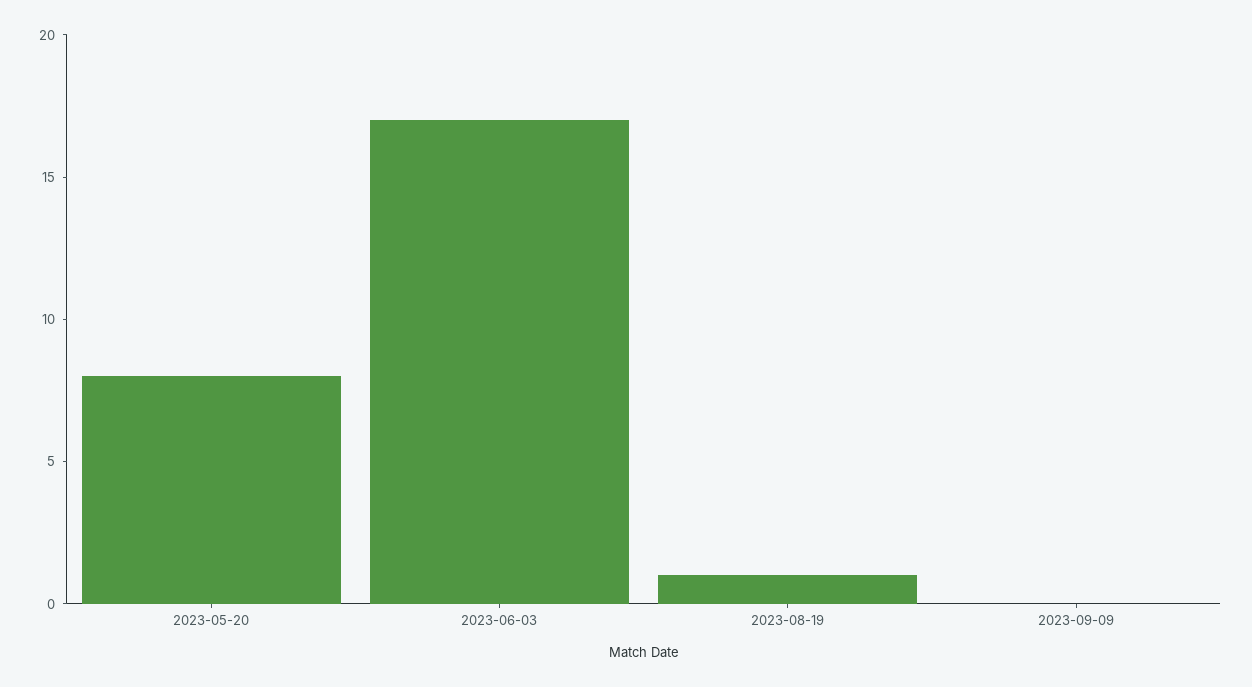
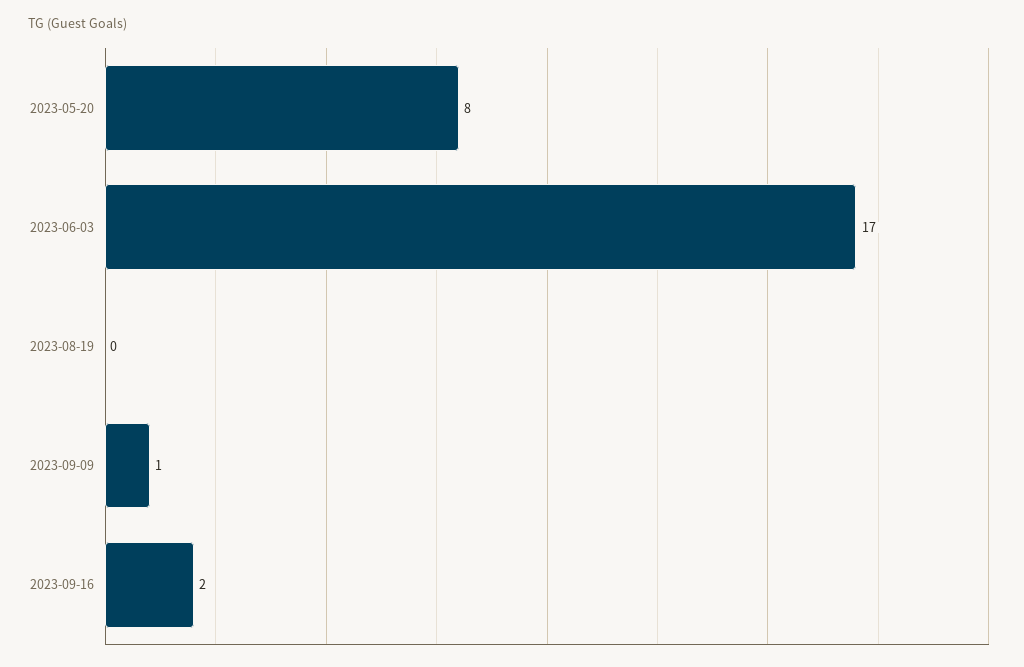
2023-08-19: 1 -> 0
2023-09-09: 0 -> 1
2023-09-16: none -> 2

